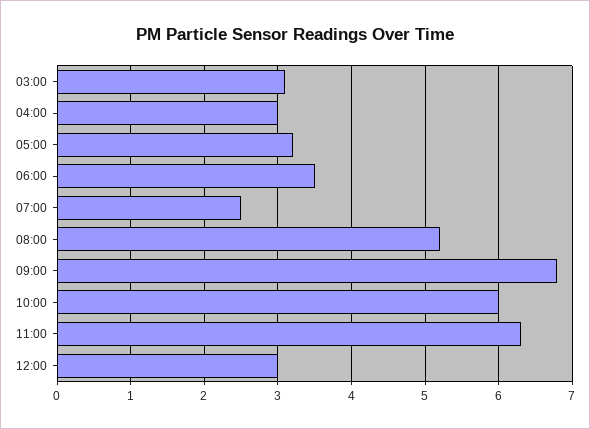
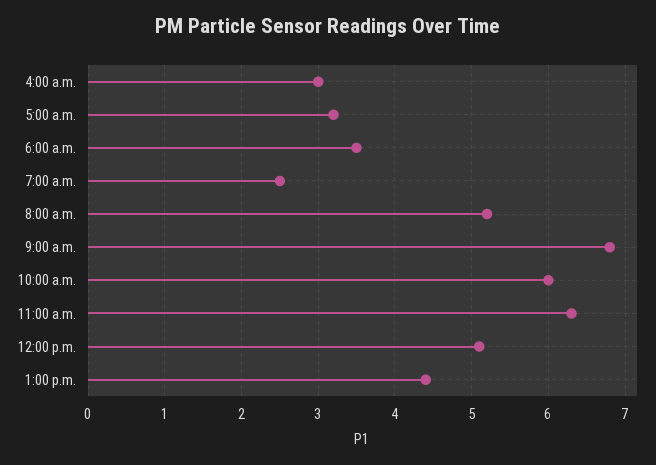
03:00: 3.1 -> none
12:00: 3 -> 5.1
1:00 p.m.: none -> 4.4

